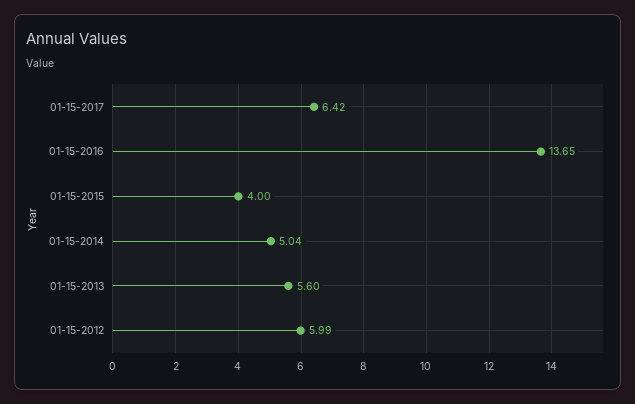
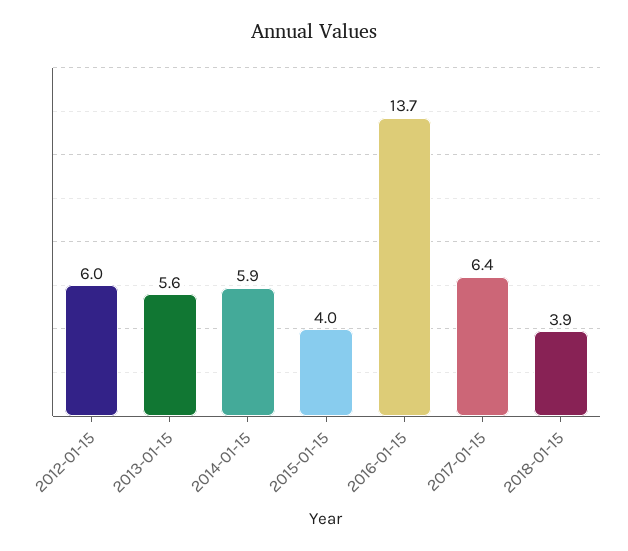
01-15-2014: 5.04 -> 5.9
2018-01-15: none -> 3.9

